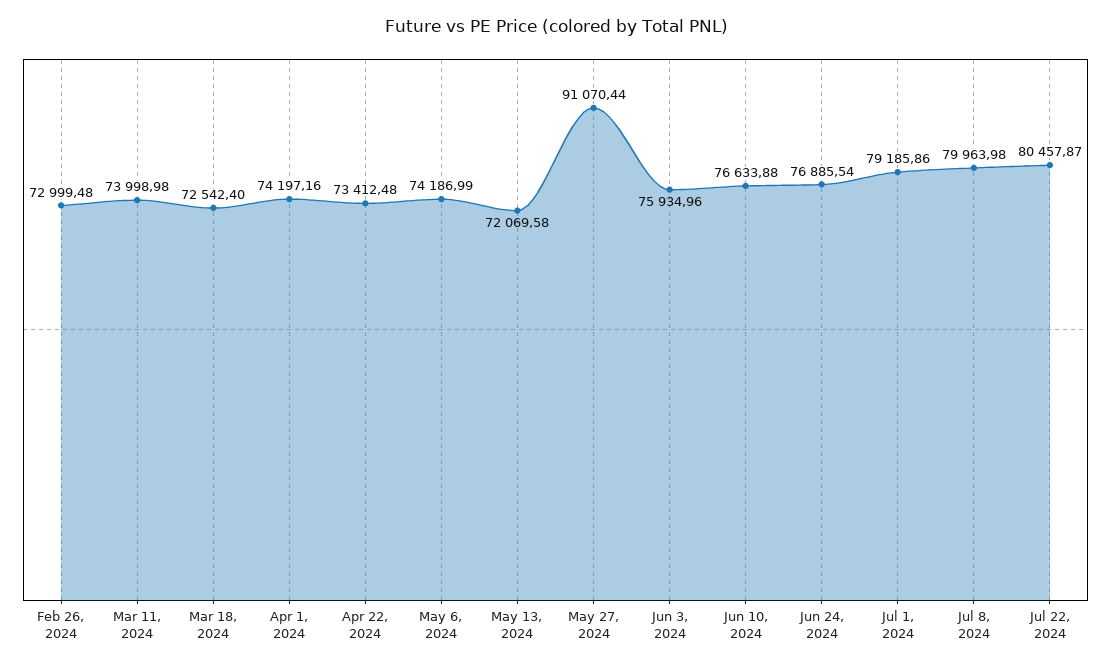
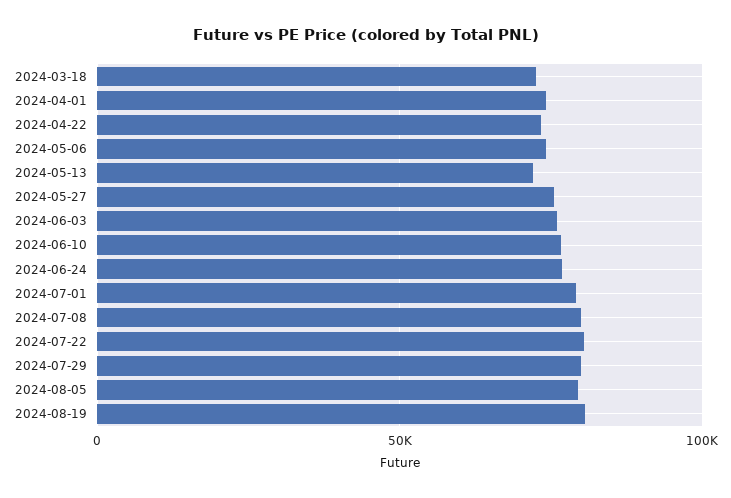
Feb 26, 2024: 72999.48 -> none
Mar 11, 2024: 73998.98 -> none
May 27, 2024: 91070.44 -> 75000
2024-07-29: none -> 80000
2024-08-05: none -> 80000
2024-08-19: none -> 80000

